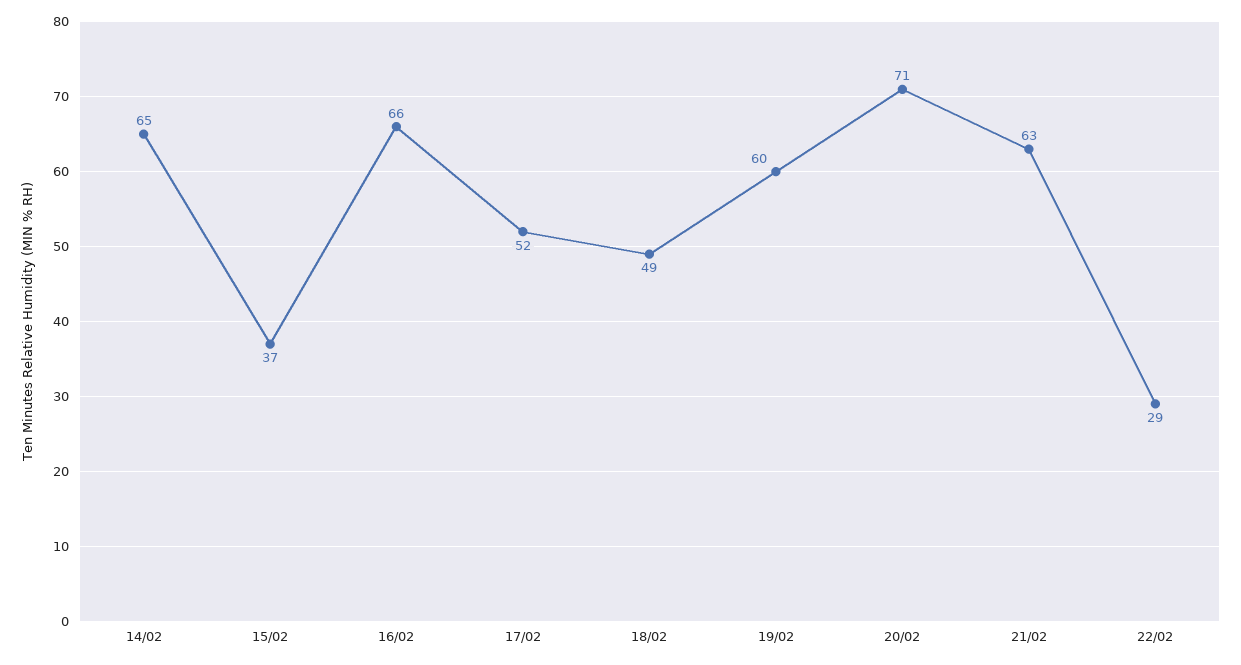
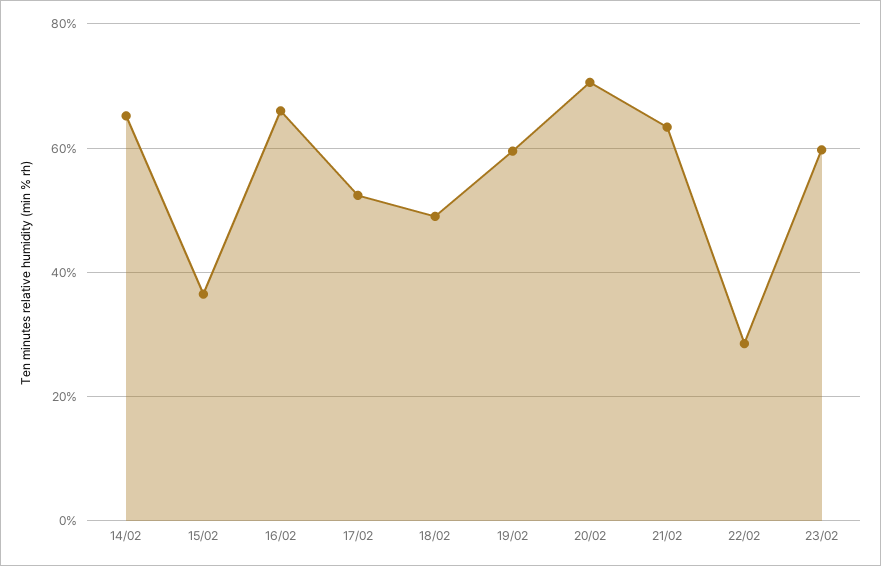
23/02: none -> 60

